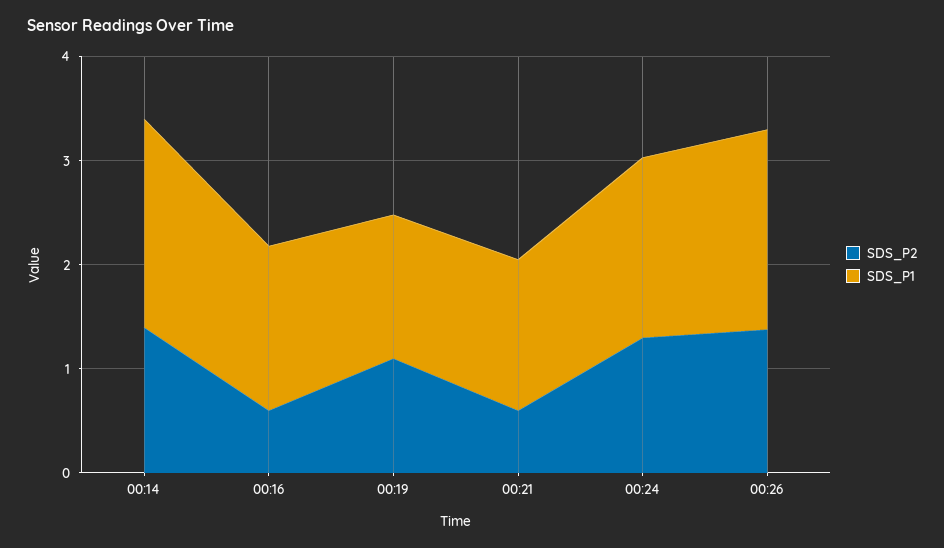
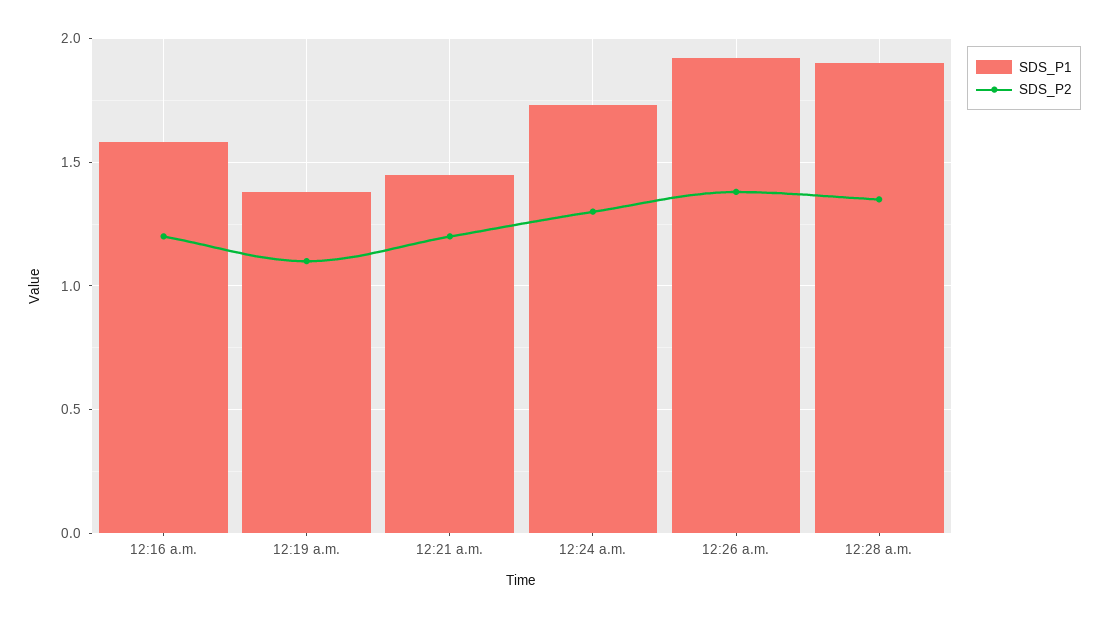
SDS_P2, 00:14: 1.4 -> none
SDS_P1, 00:14: 2 -> none
SDS_P2, 00:16: 0.6 -> 1.2
SDS_P2, 00:21: 0.6 -> 1.2
SDS_P1, 12:28 a.m.: none -> 1.9
SDS_P2, 12:28 a.m.: none -> 1.35

